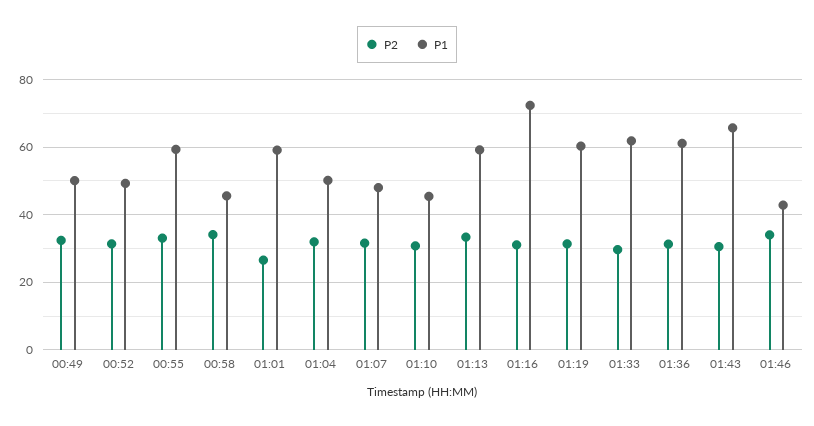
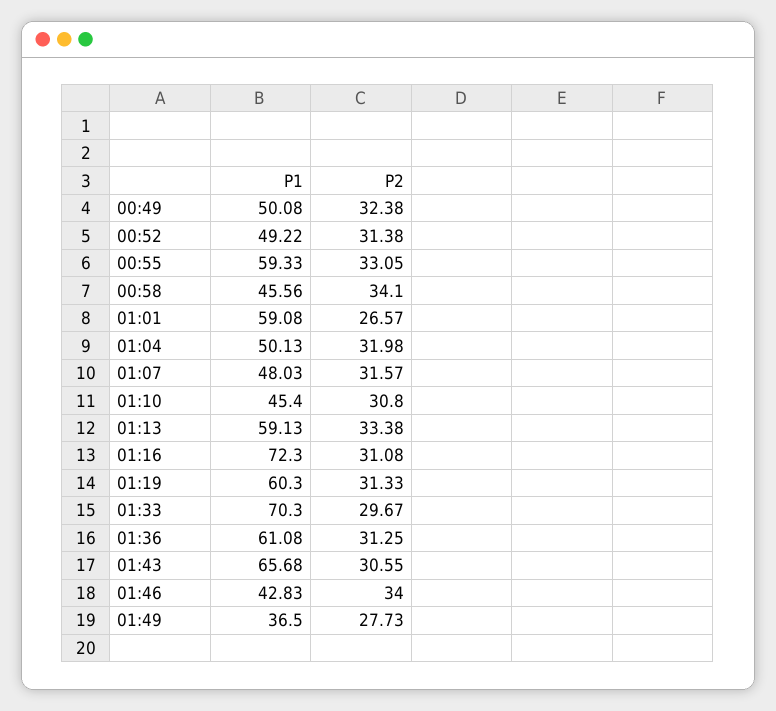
P1, 01:33: 62 -> 70.3
P1, 01:49: none -> 36.5
P2, 01:49: none -> 27.73

